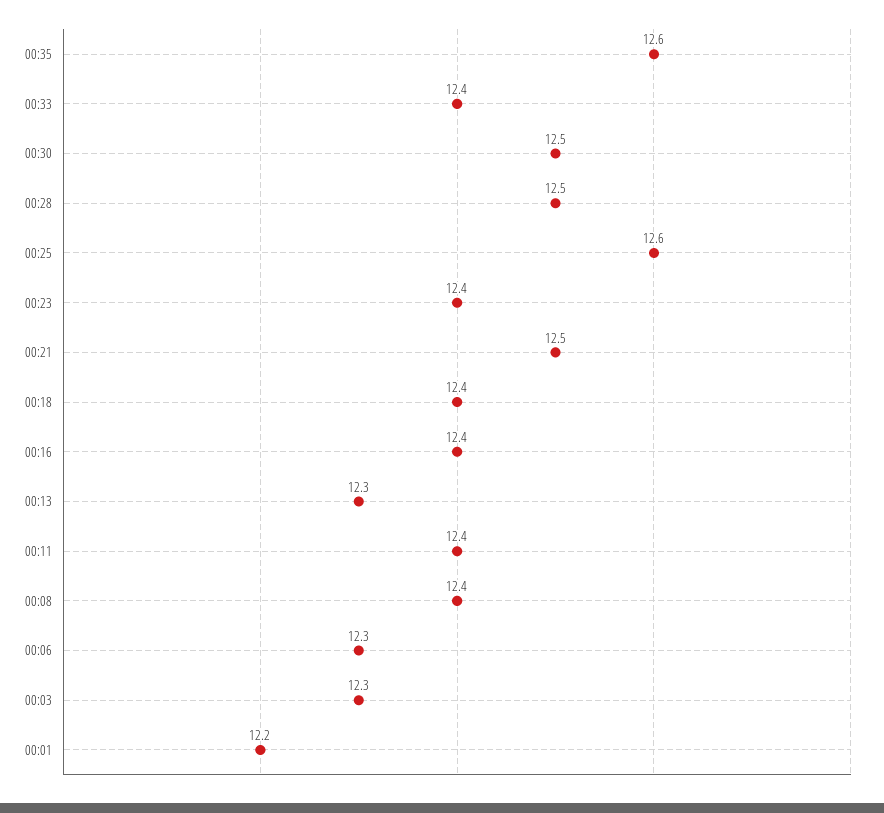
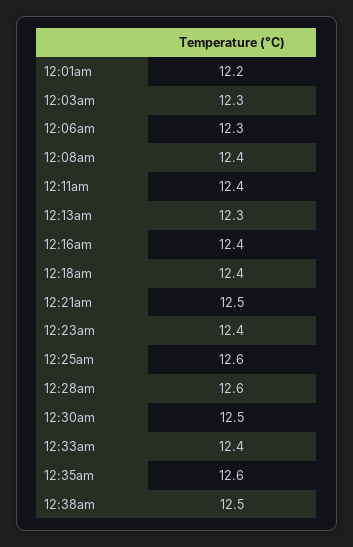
00:28: 12.5 -> 12.6
12:38am: none -> 12.5

